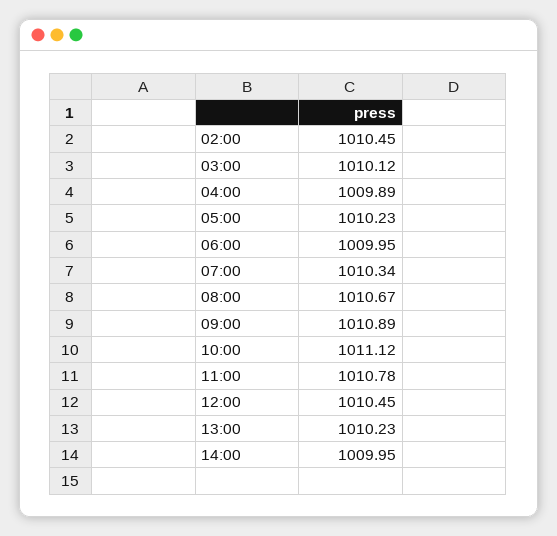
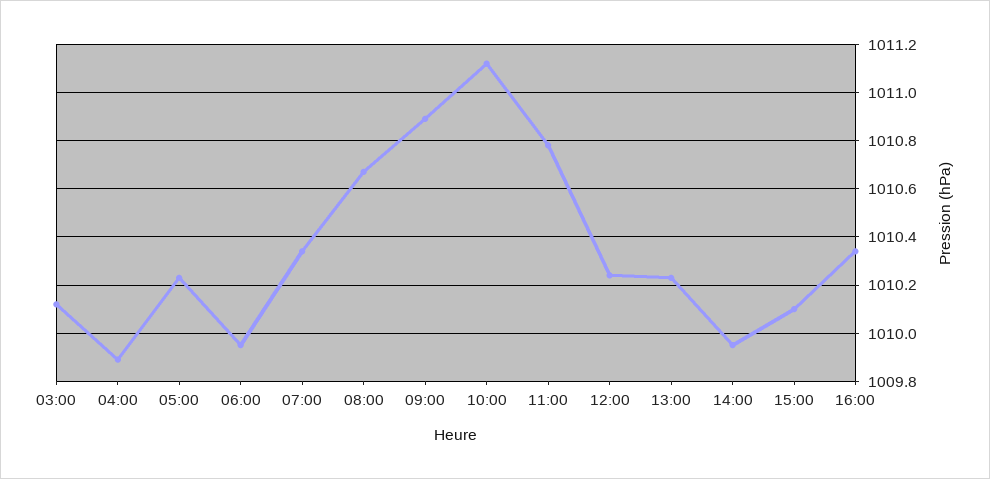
02:00: 1010.45 -> none
12:00: 1010.45 -> 1010.25
15:00: none -> 1010.1
16:00: none -> 1010.35

